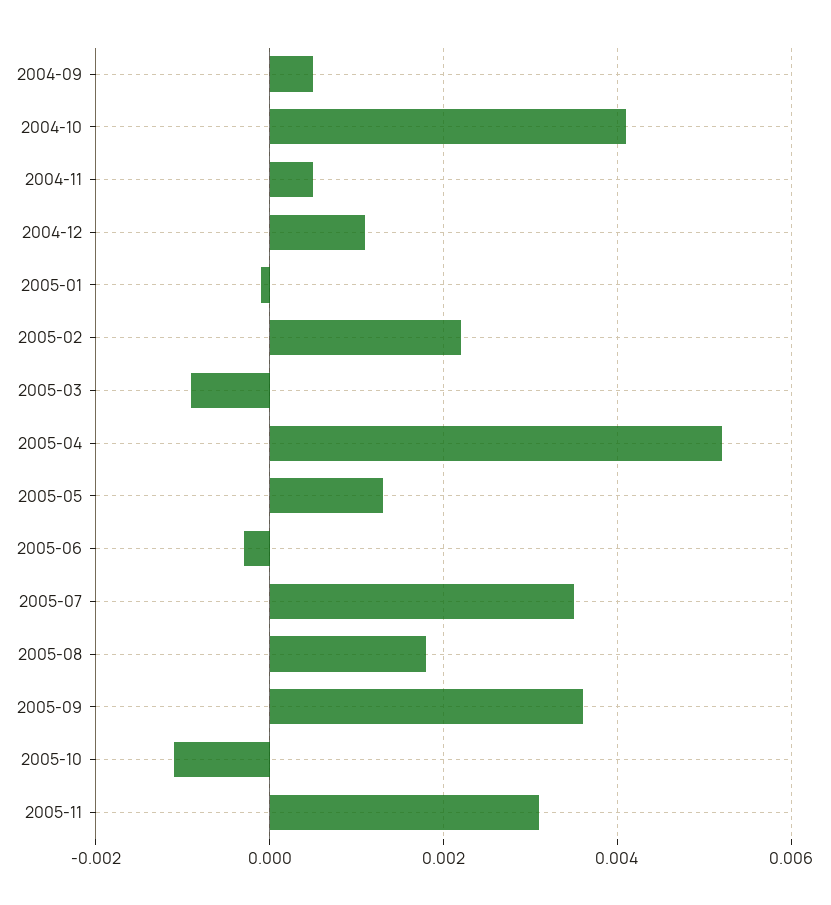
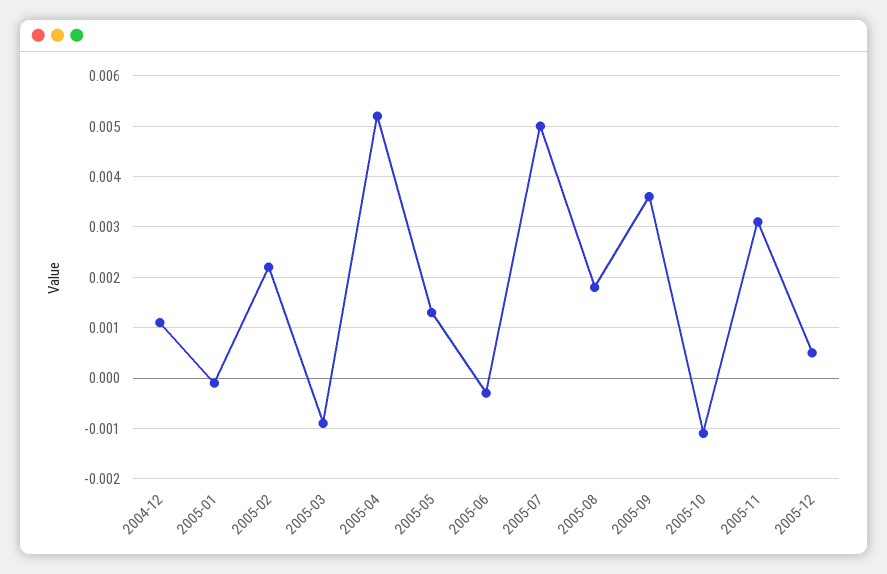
2004-09: 0.0005 -> none
2004-10: 0.004 -> none
2004-11: 0.0005 -> none
2005-07: 0.0035 -> 0.005
2005-12: none -> 0.0005

